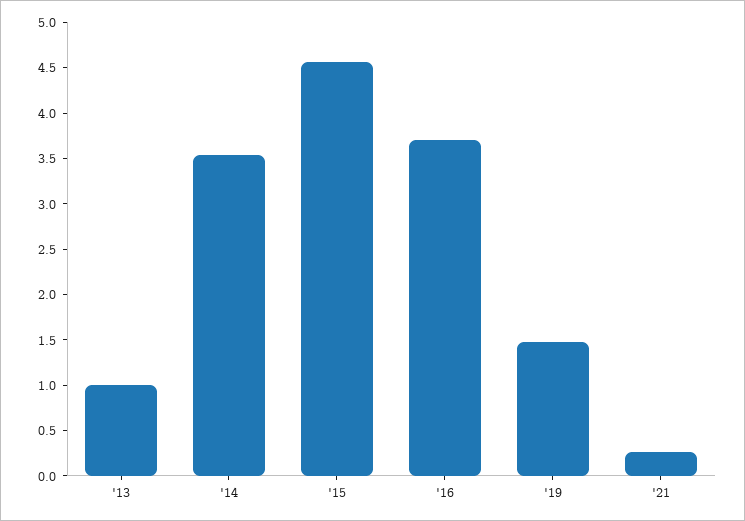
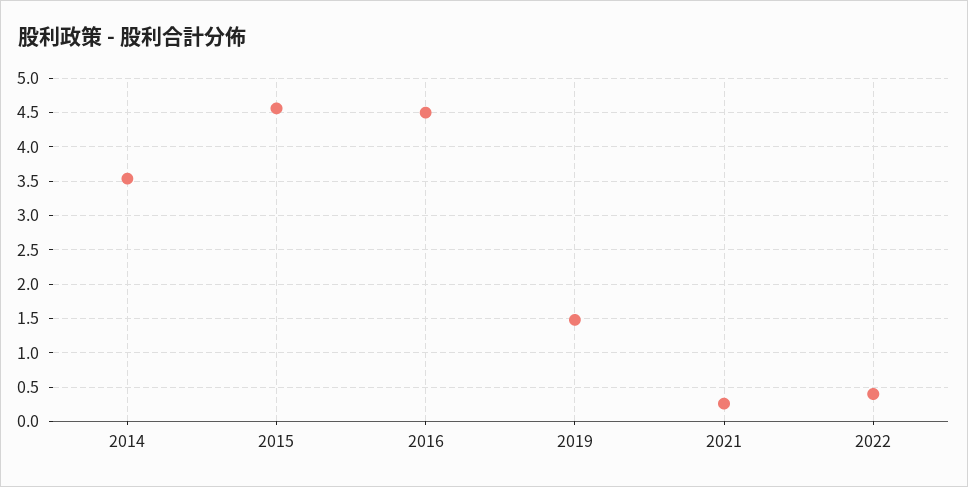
'13: 1 -> none
'16: 3.7 -> 4.5
2022: none -> 0.4

